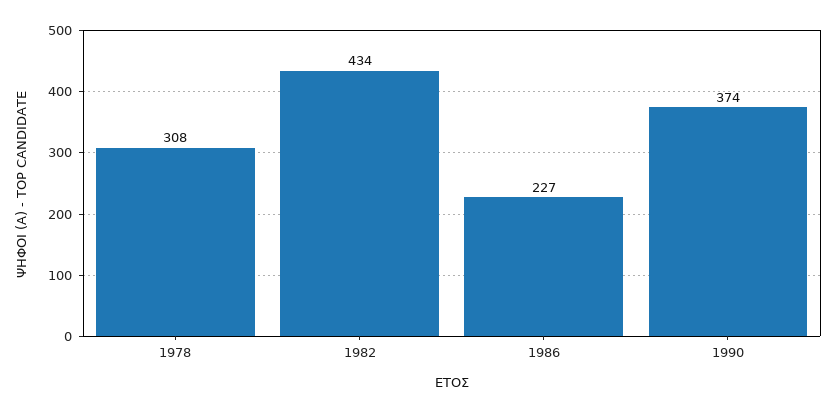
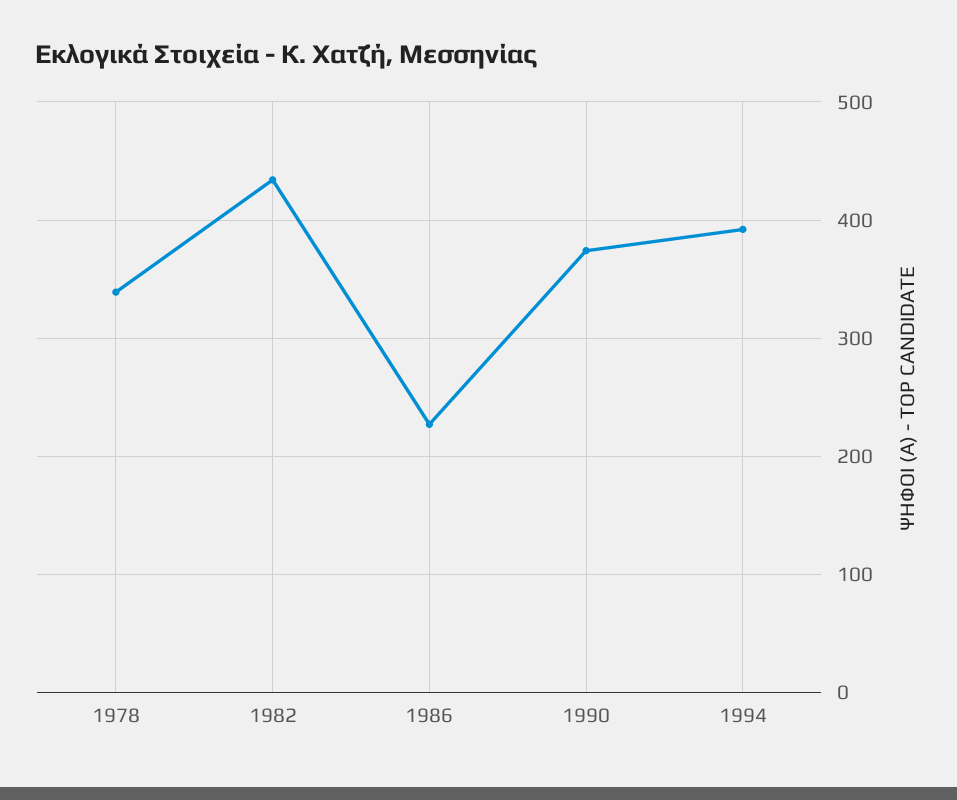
1978: 308 -> 340
1994: none -> 390

